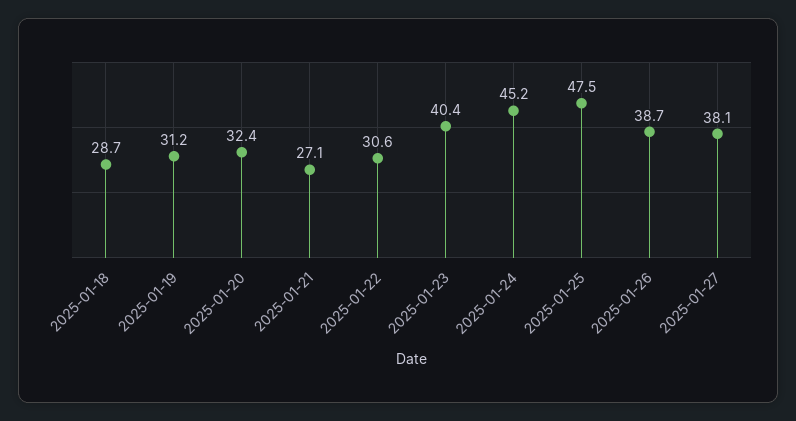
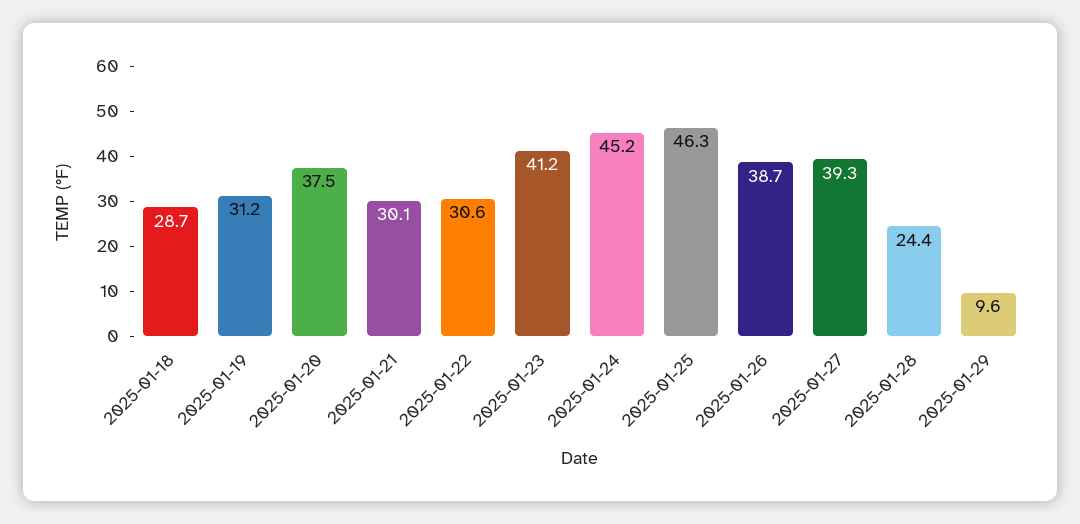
2025-01-20: 32.4 -> 37.5
2025-01-21: 27.1 -> 30.1
2025-01-23: 40.4 -> 41.2
2025-01-25: 47.5 -> 46.3
2025-01-27: 38.1 -> 39.3
2025-01-28: none -> 24.4
2025-01-29: none -> 9.6

